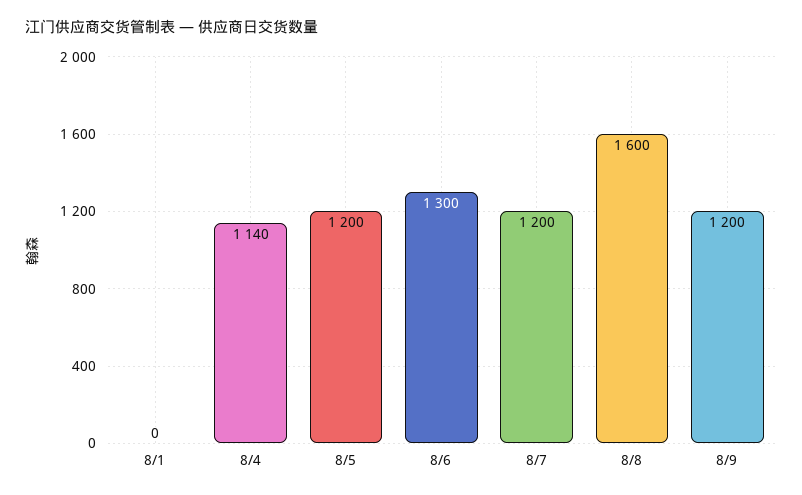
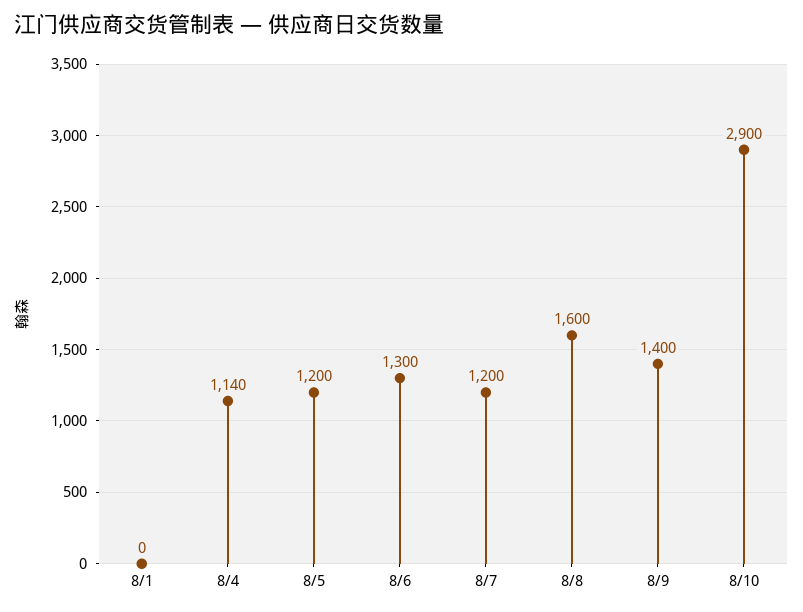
8/9: 1200 -> 1400
8/10: none -> 2900

